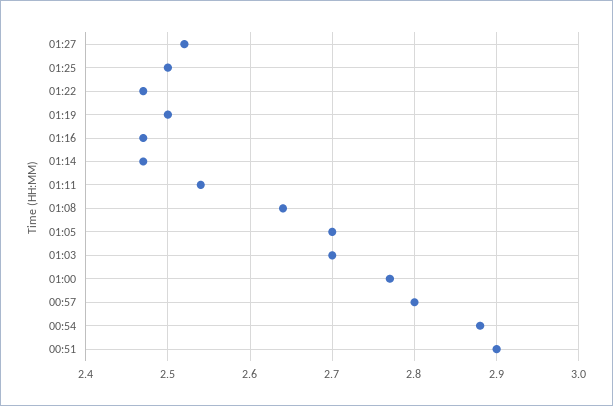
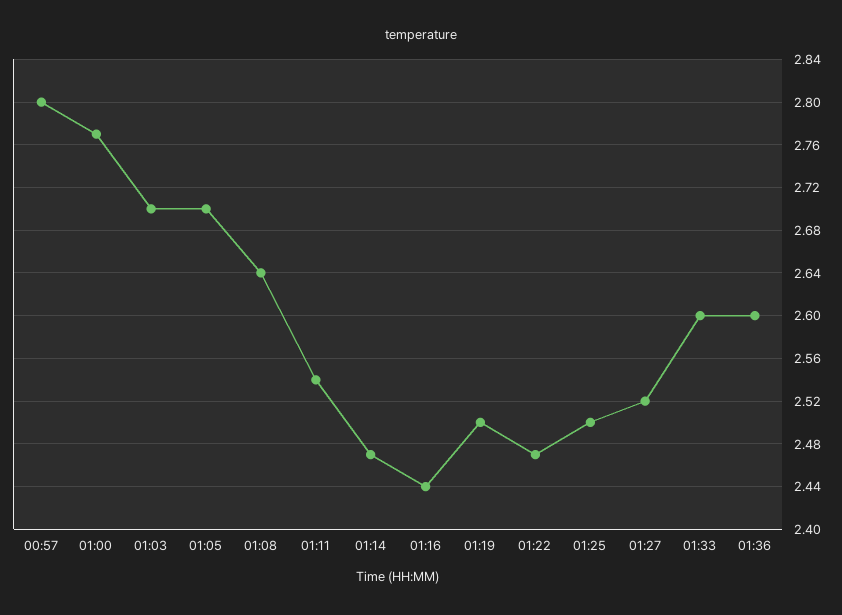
01:16: 2.47 -> 2.44
00:54: 2.88 -> none
00:51: 2.9 -> none
01:33: none -> 2.6
01:36: none -> 2.6

